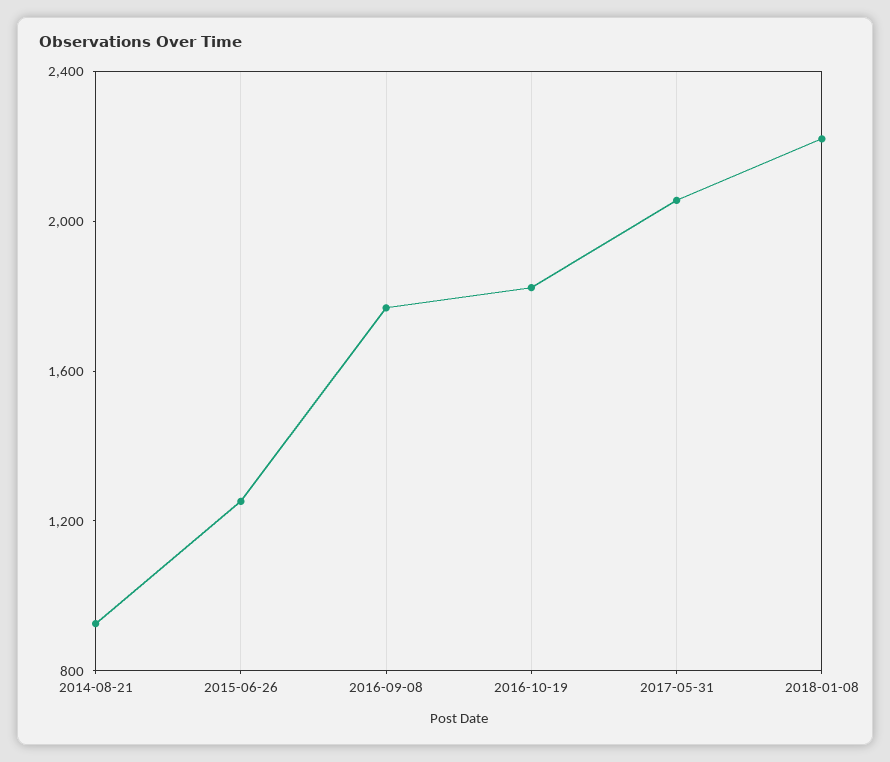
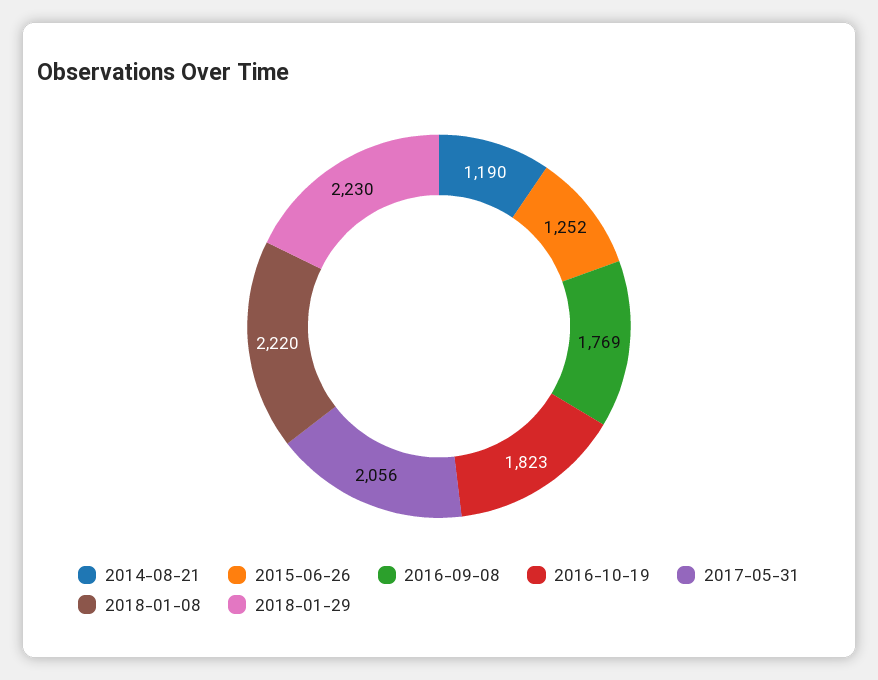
2014-08-21: 900 -> 1190
2018-01-29: none -> 2230

